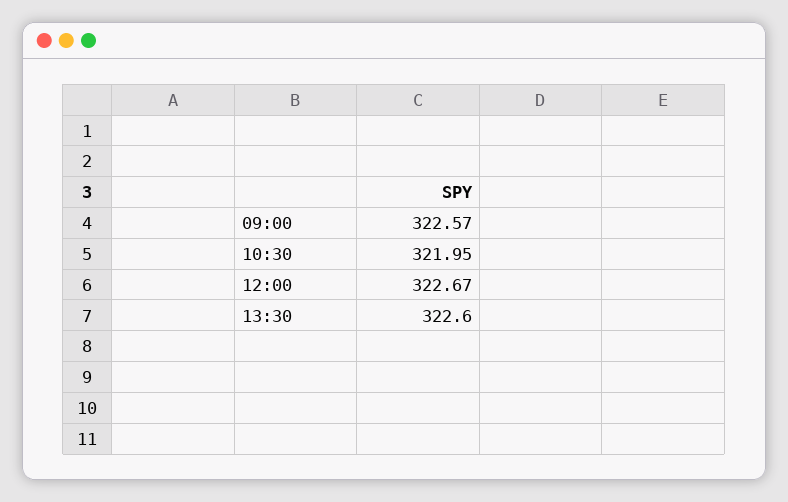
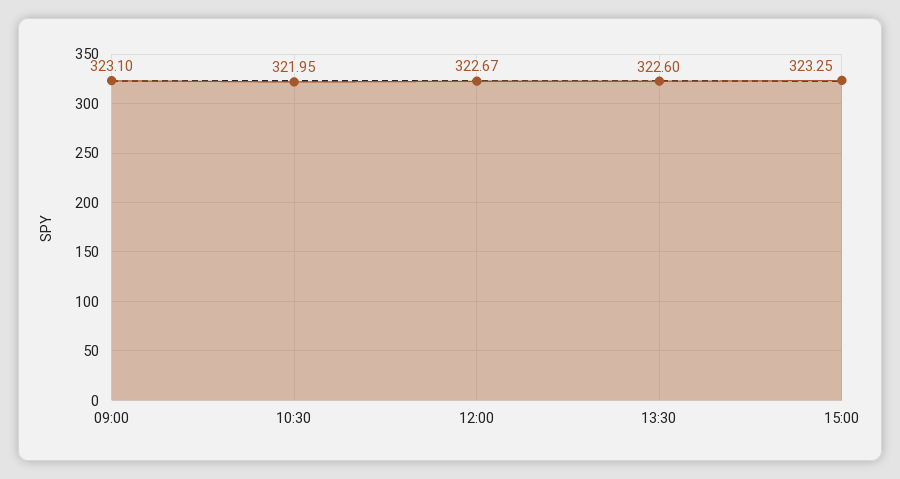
09:00: 322.57 -> 323.1
15:00: none -> 323.25

